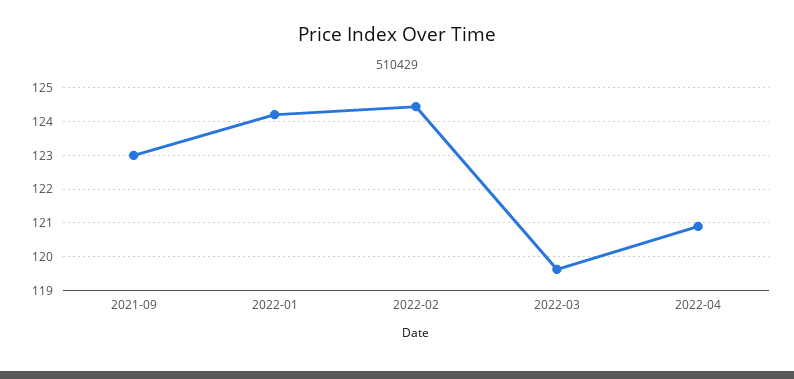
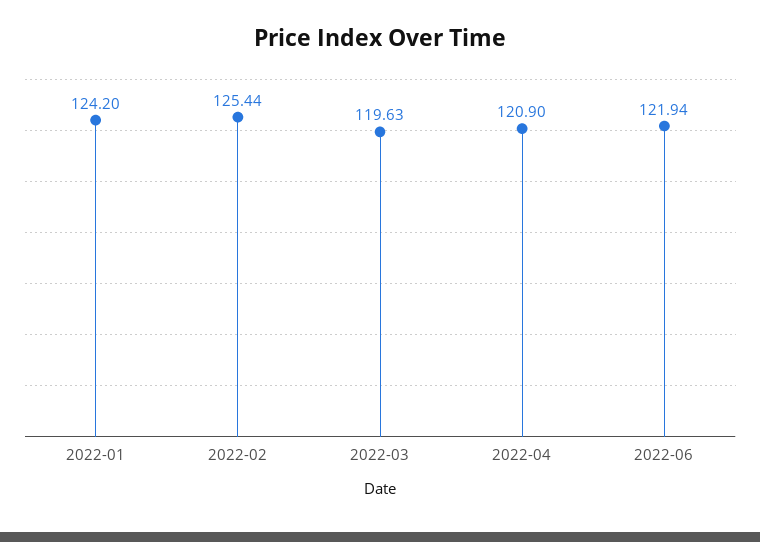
2021-09: 123 -> none
2022-02: 124.4 -> 125.44
2022-06: none -> 121.94

